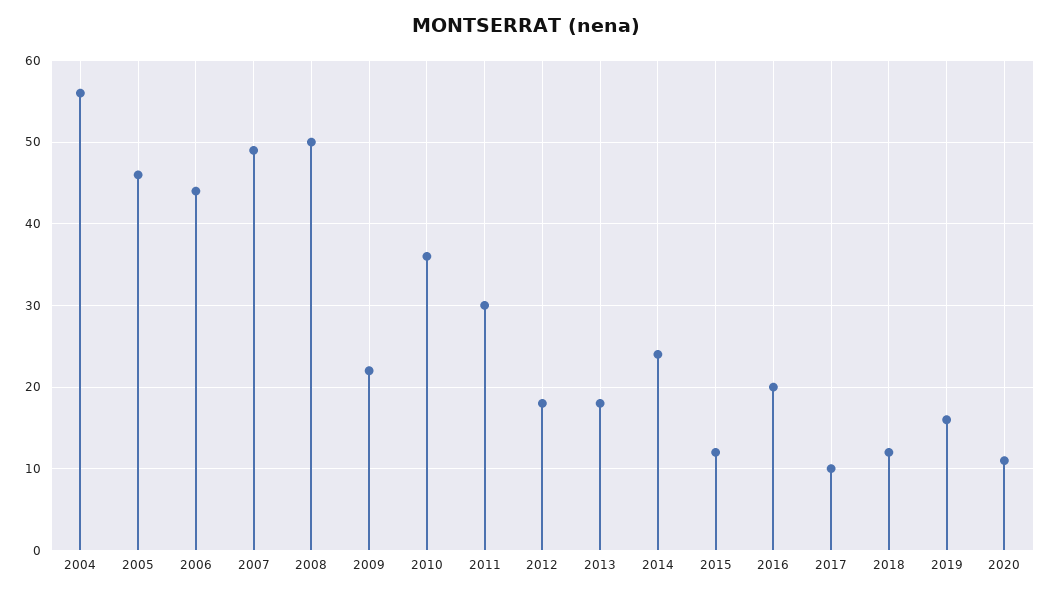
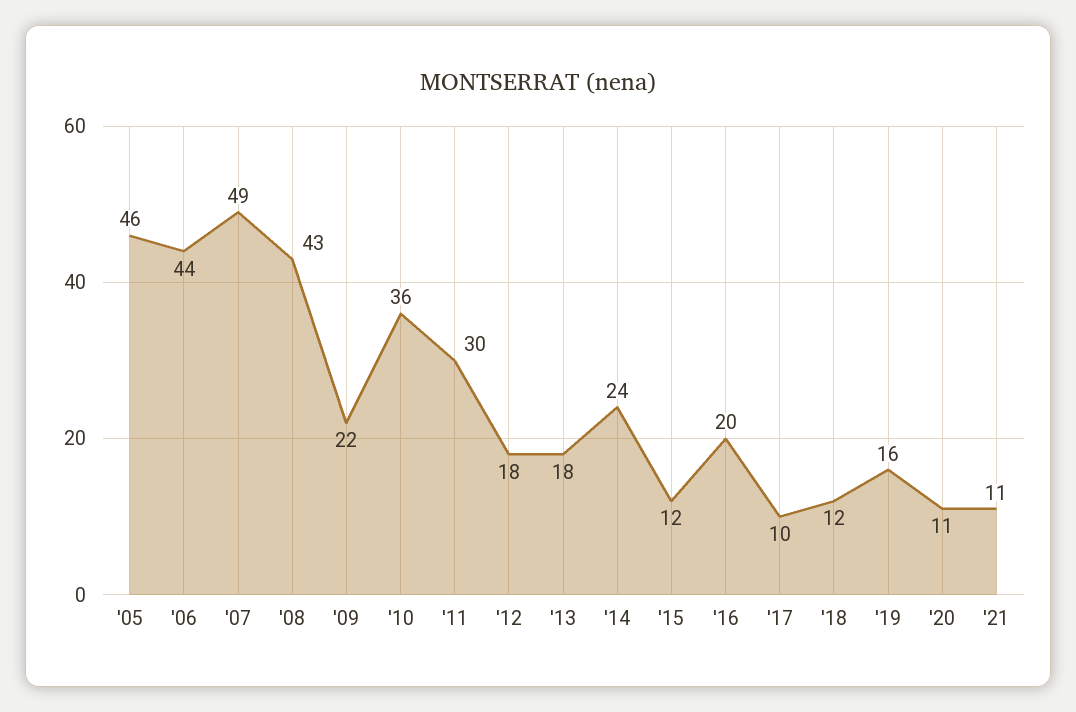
2004: 56 -> none
2008: 50 -> 43
'21: none -> 11

